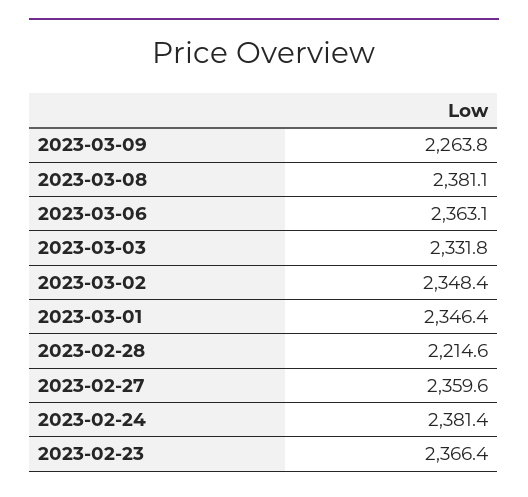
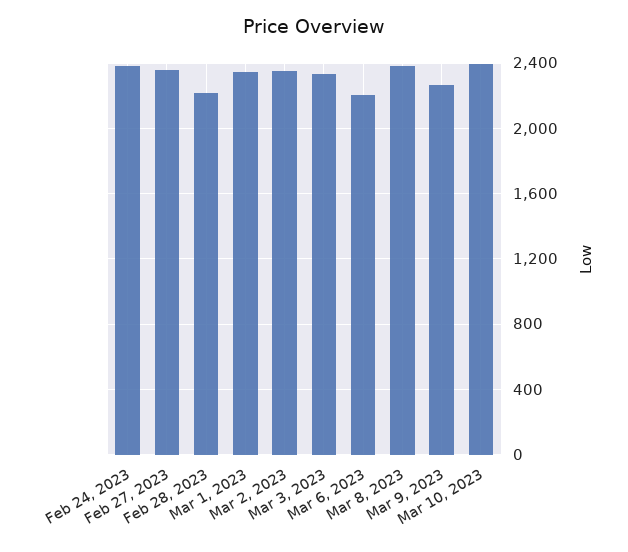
2023-03-06: 2363.1 -> 2200
2023-02-23: 2366.4 -> none
Mar 10, 2023: none -> 2400

